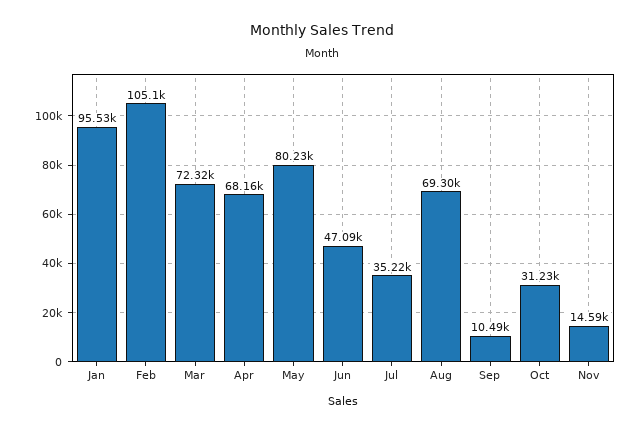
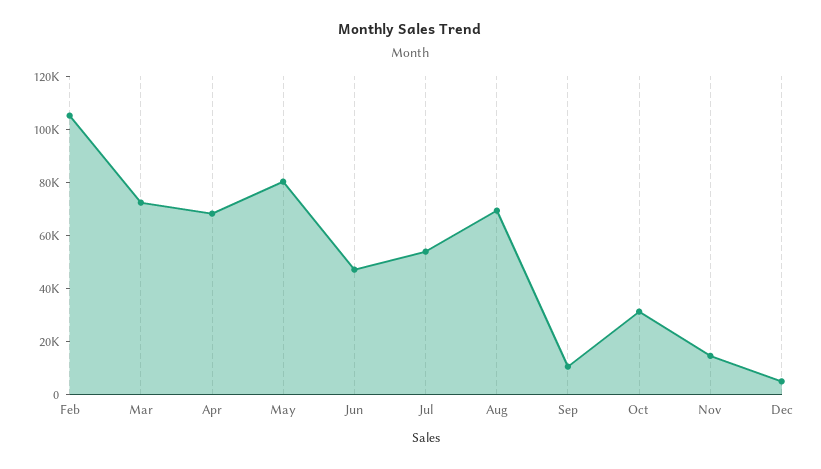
Jan: 95530 -> none
Jul: 35220 -> 55000
Dec: none -> 5000

